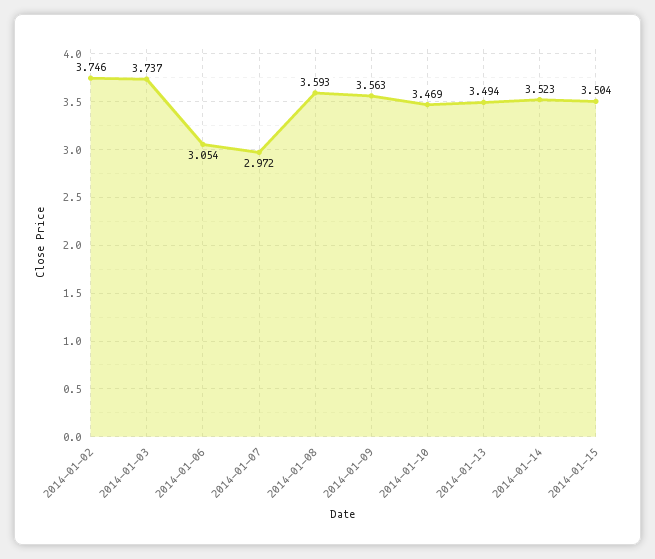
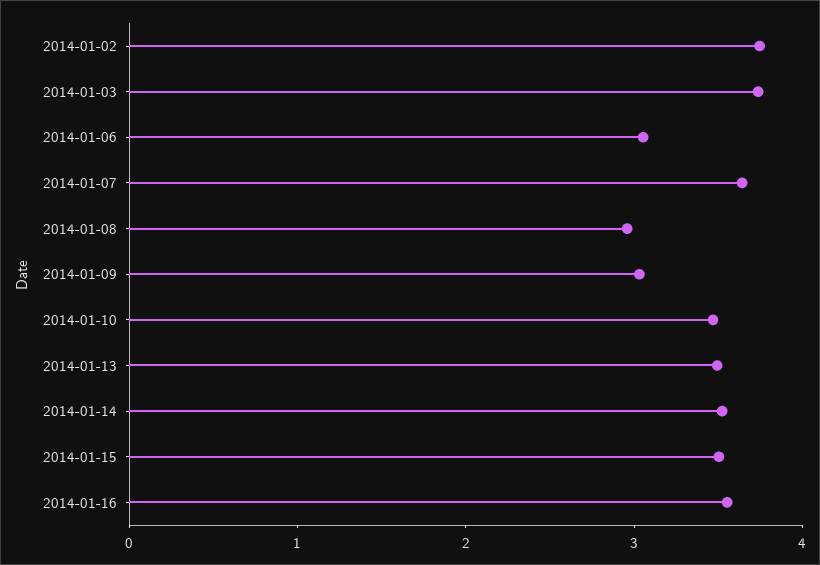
2014-01-07: 2.972 -> 3.6
2014-01-08: 3.593 -> 3
2014-01-09: 3.563 -> 3
2014-01-16: none -> 3.6

